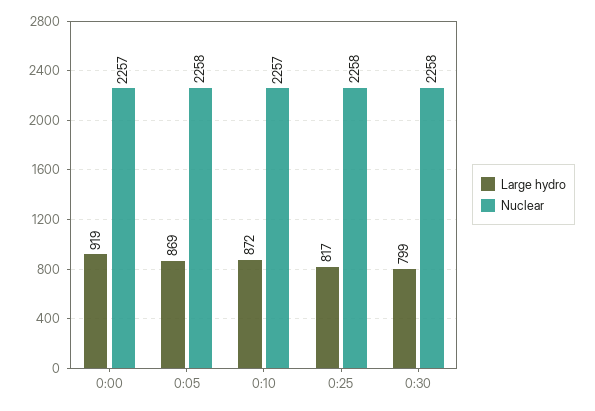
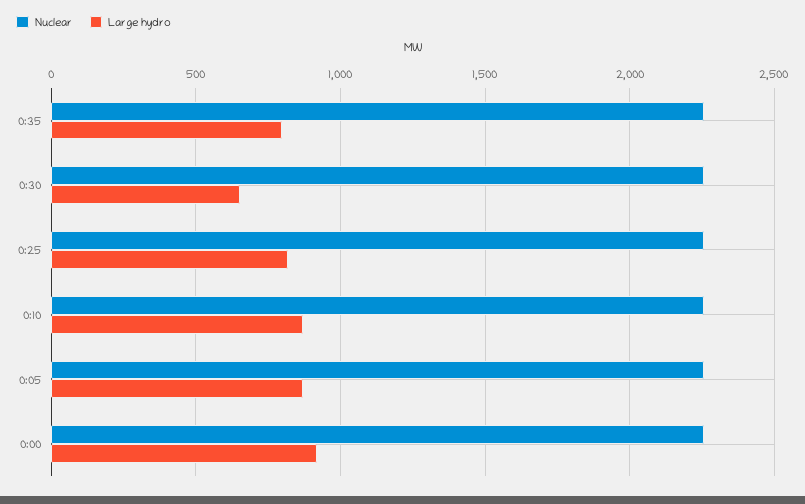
Large hydro, 0:30: 799 -> 650
Nuclear, 0:35: none -> 2250
Large hydro, 0:35: none -> 800

